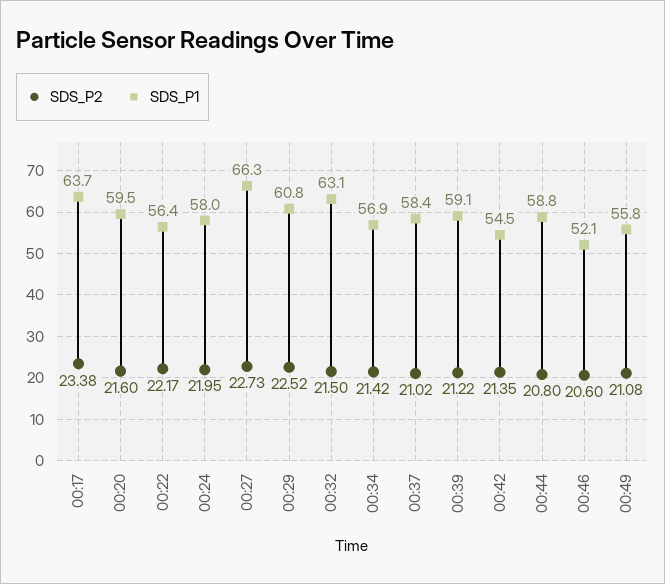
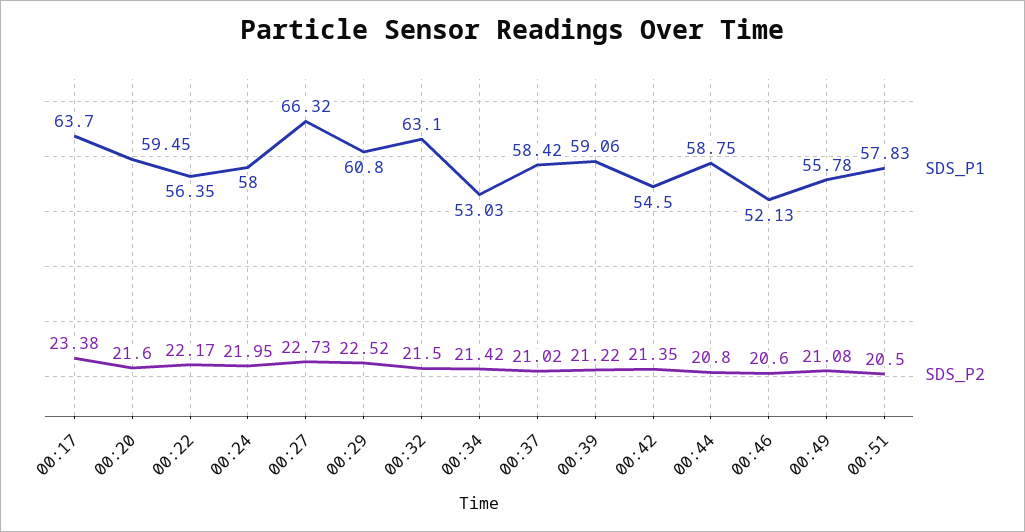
SDS_P1, 00:34: 56.9 -> 53.03
SDS_P1, 00:51: none -> 57.83
SDS_P2, 00:51: none -> 20.5

